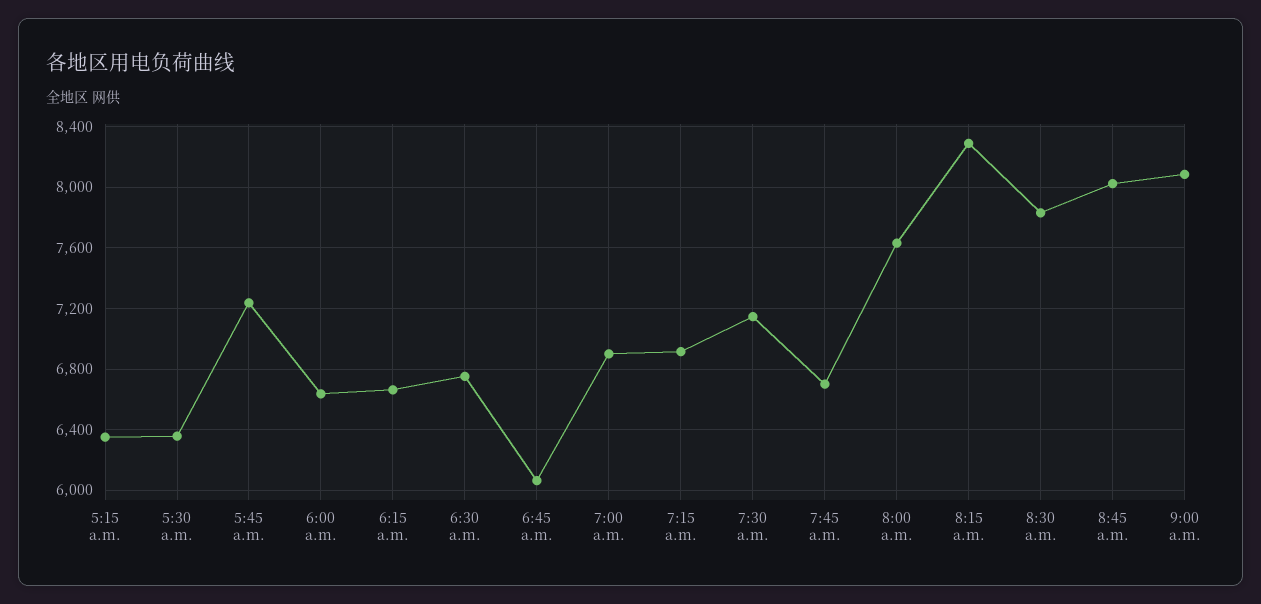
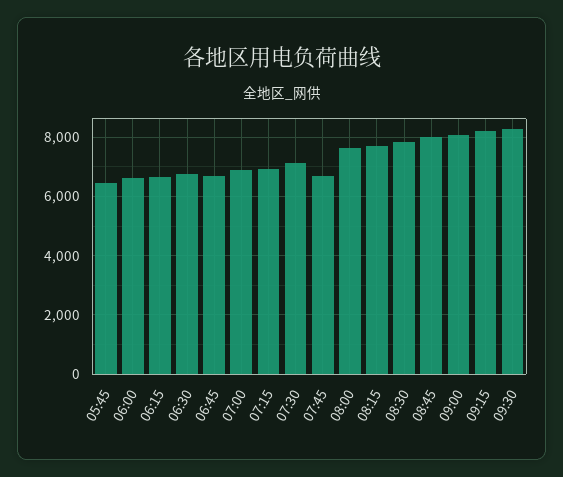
5:15 a.m.: 6350 -> none
5:30 a.m.: 6350 -> none
5:45 a.m.: 7250 -> 6500
6:45 a.m.: 6050 -> 6750
8:15 a.m.: 8300 -> 7750
09:15: none -> 8250
09:30: none -> 8250

